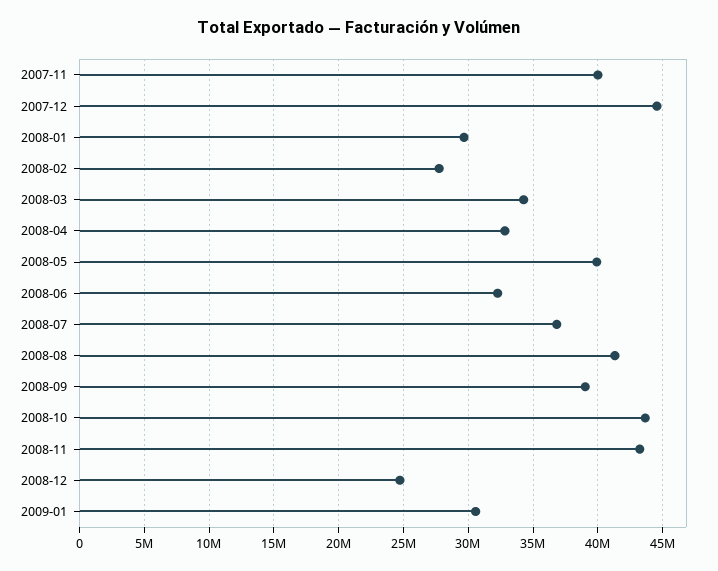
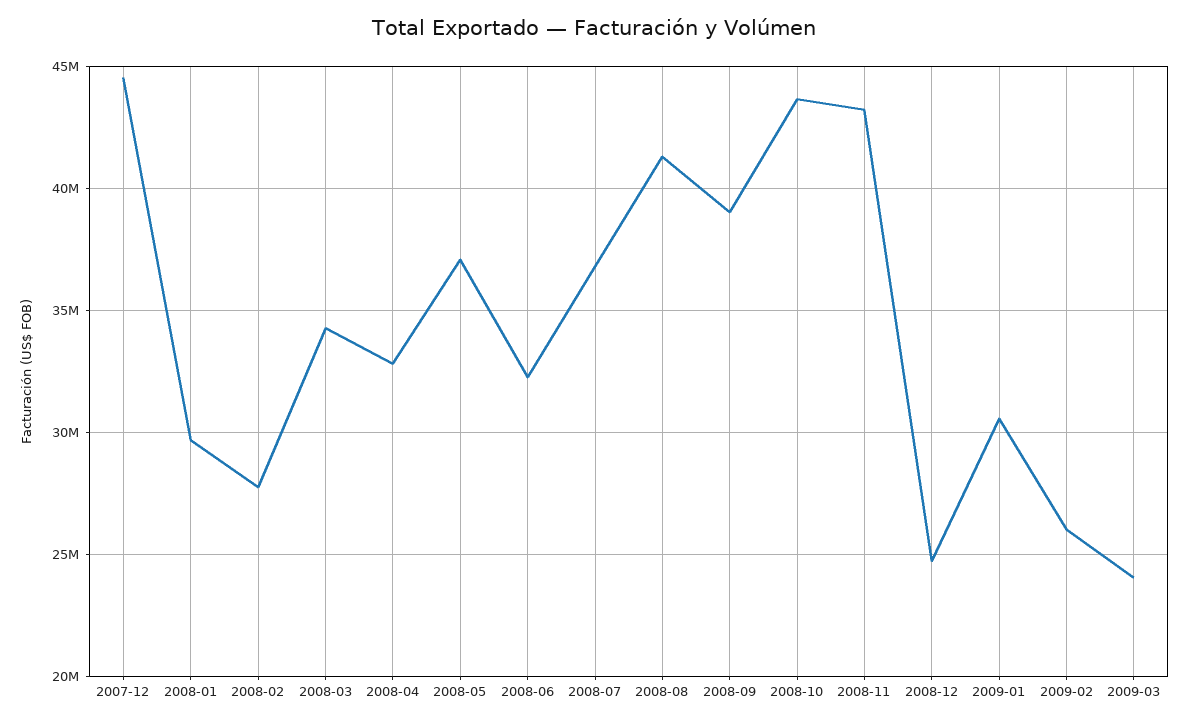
2007-11: 40000000 -> none
2008-05: 40000000 -> 37000000
2009-02: none -> 26000000
2009-03: none -> 24000000

